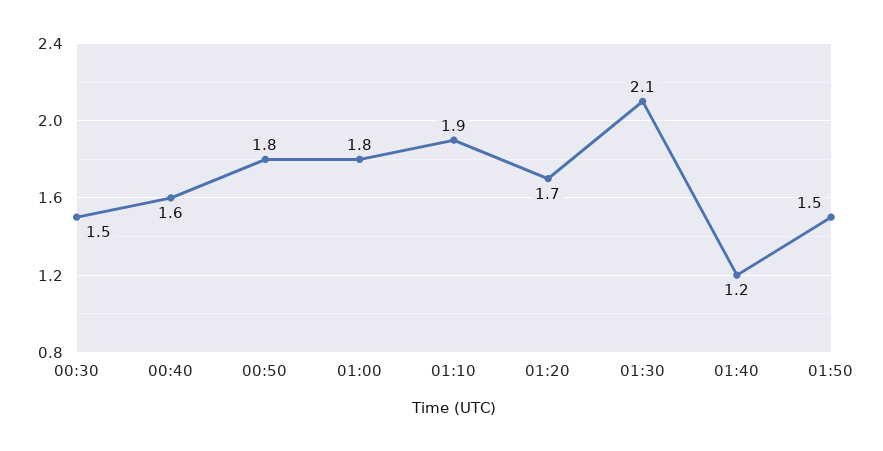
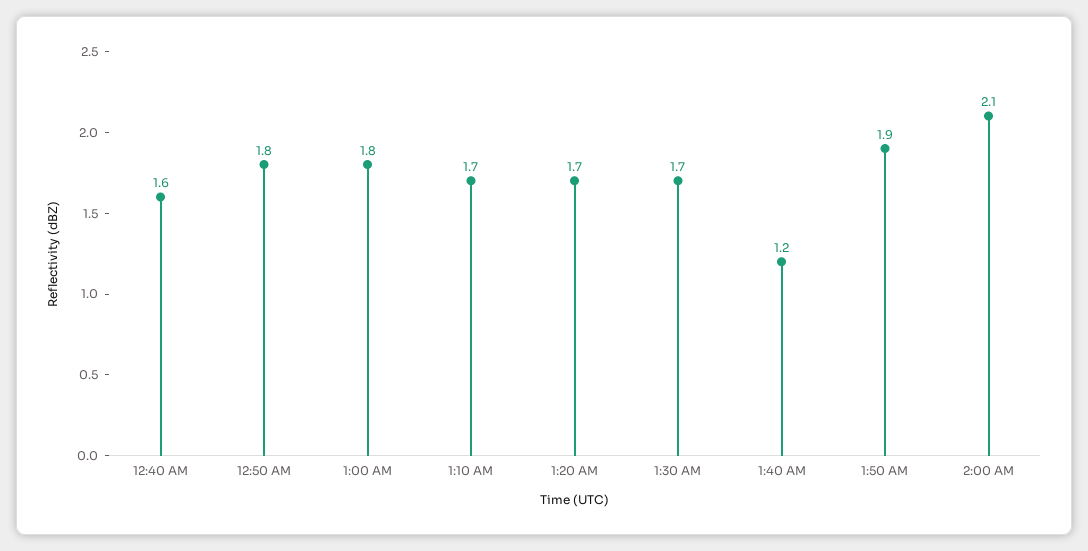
00:30: 1.5 -> none
01:10: 1.9 -> 1.7
01:30: 2.1 -> 1.7
01:50: 1.5 -> 1.9
2:00 AM: none -> 2.1

